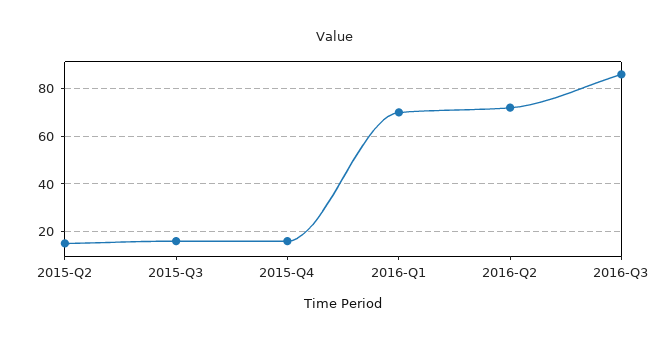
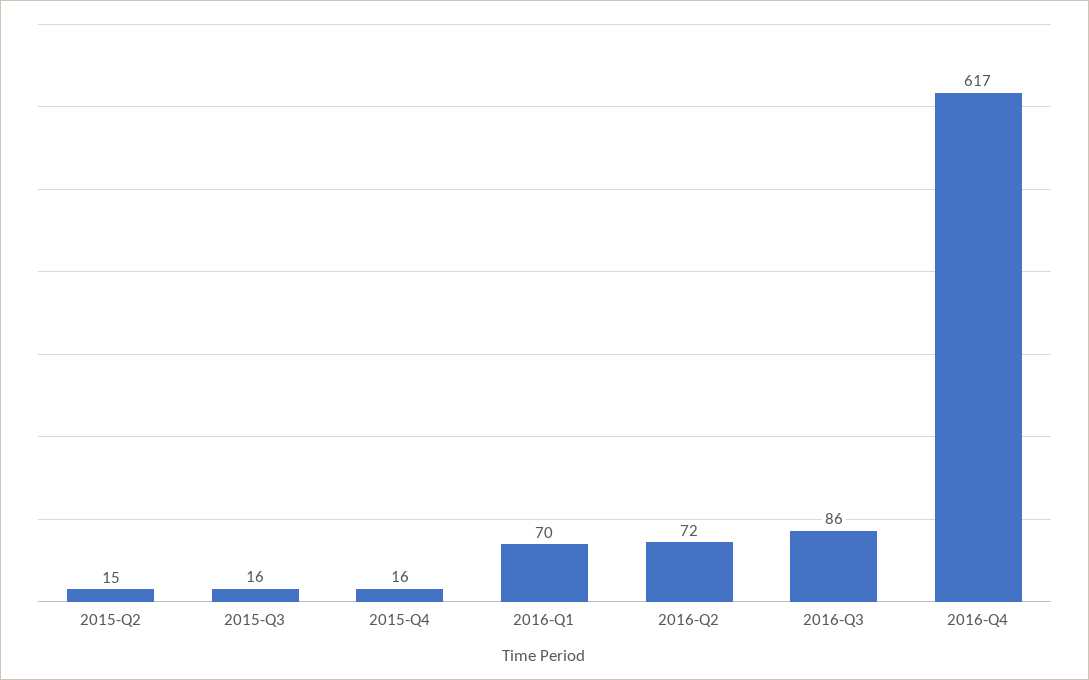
2016-Q4: none -> 617

